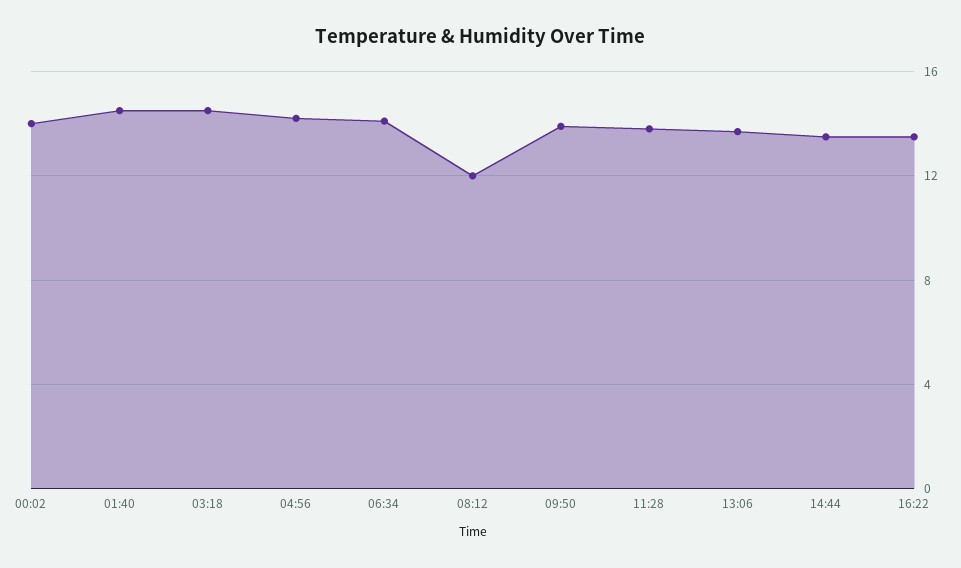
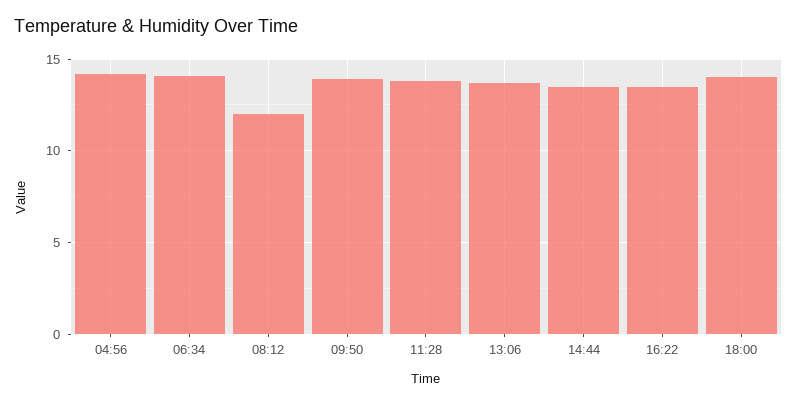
00:02: 14 -> none
01:40: 14.5 -> none
03:18: 14.5 -> none
18:00: none -> 14

